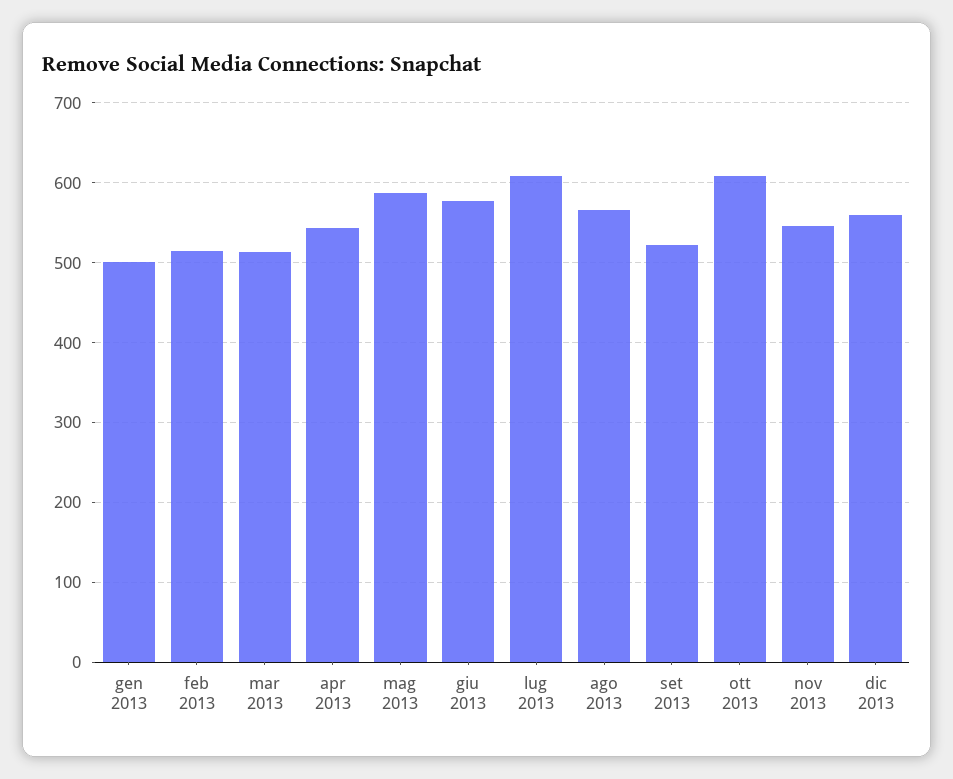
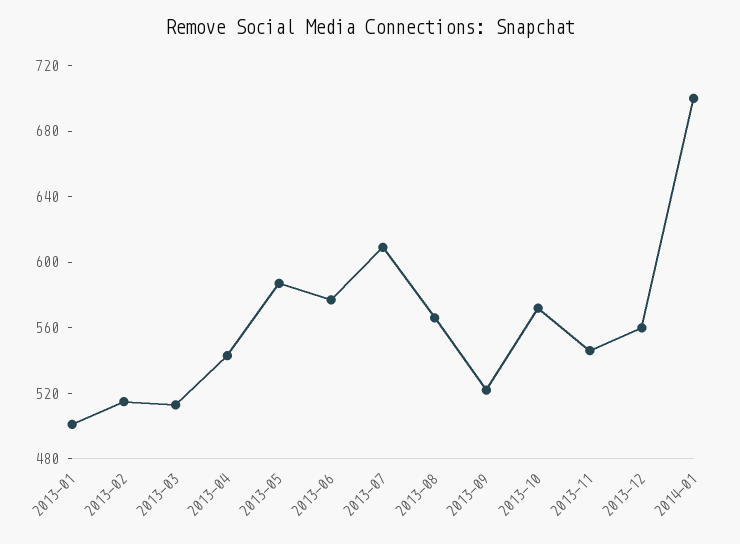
ott 2013: 610 -> 570
2014-01: none -> 700

